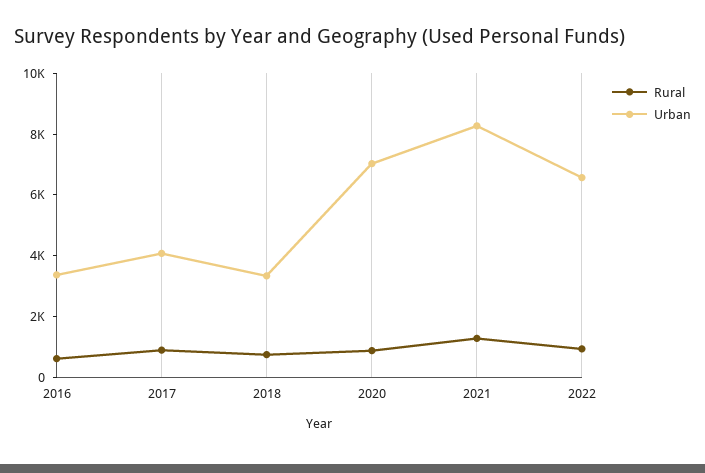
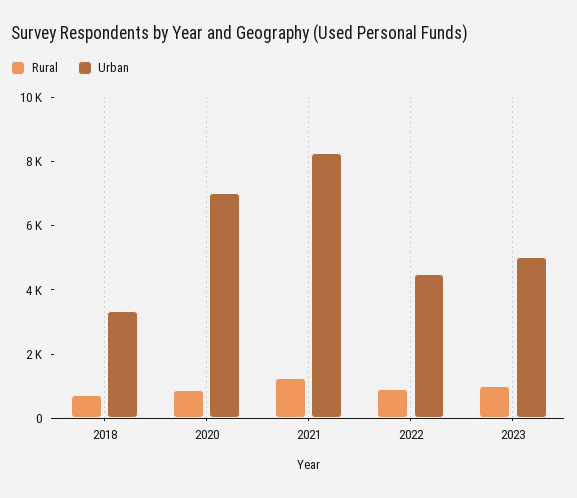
Rural, 2016: 500 -> none
Urban, 2016: 3500 -> none
Rural, 2017: 1000 -> none
Urban, 2017: 4000 -> none
Urban, 2022: 6500 -> 4500
Rural, 2023: none -> 1000
Urban, 2023: none -> 5000

